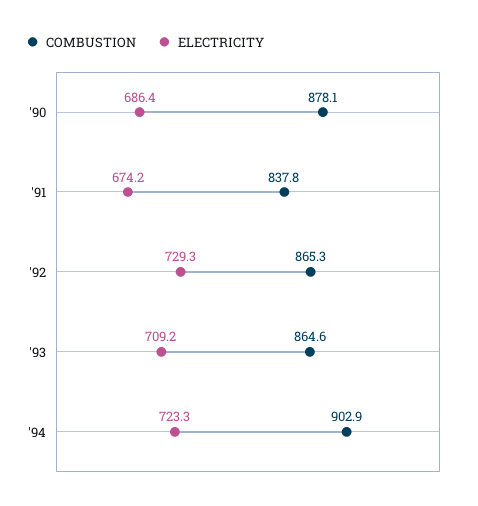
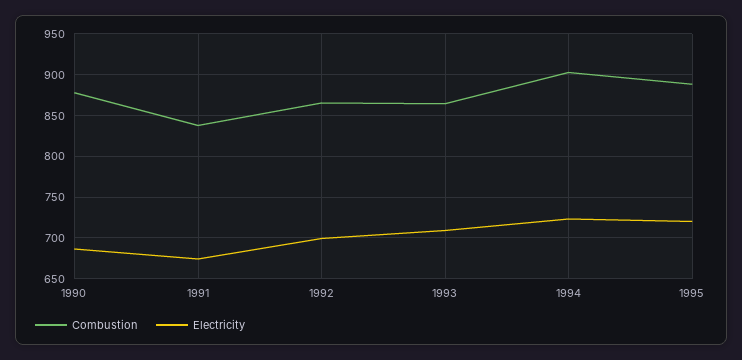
ELECTRICITY, '92: 729.3 -> 700
COMBUSTION, 1995: none -> 890
ELECTRICITY, 1995: none -> 720

